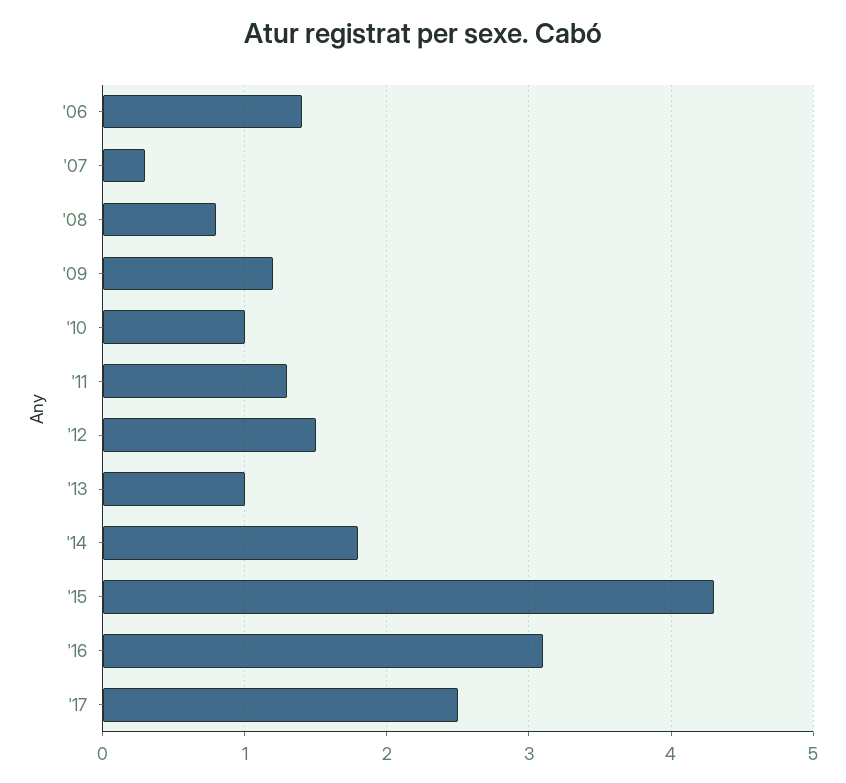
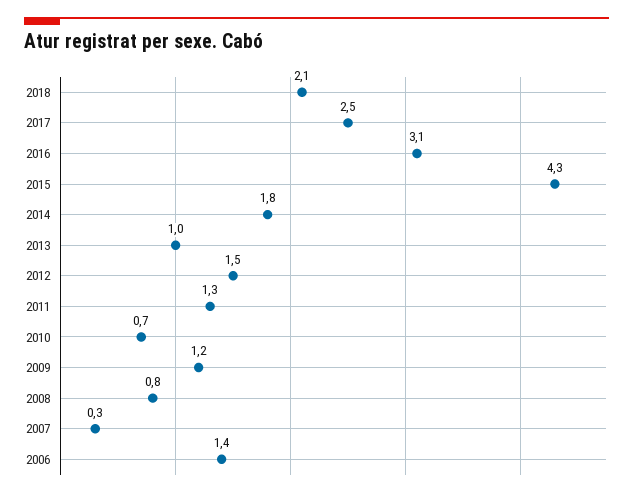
'10: 1 -> 0.7
2018: none -> 2.1

